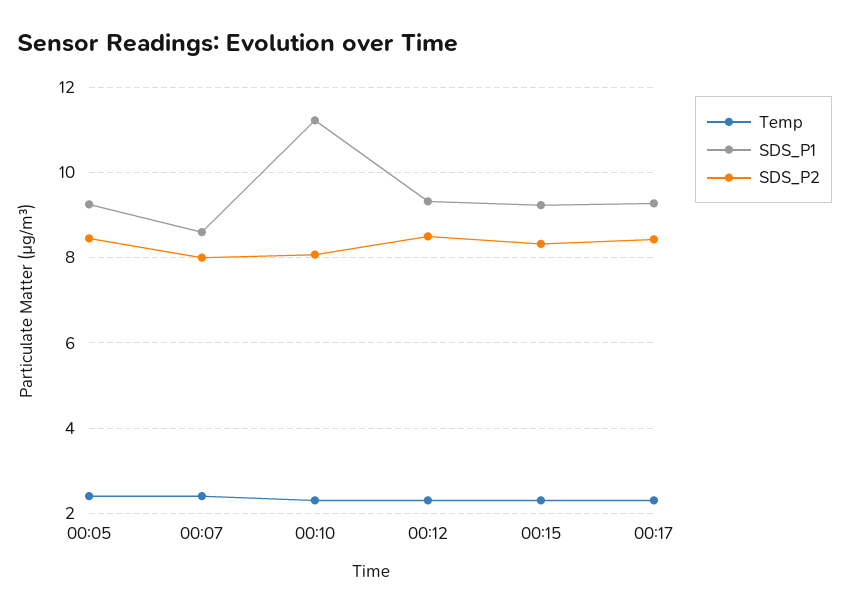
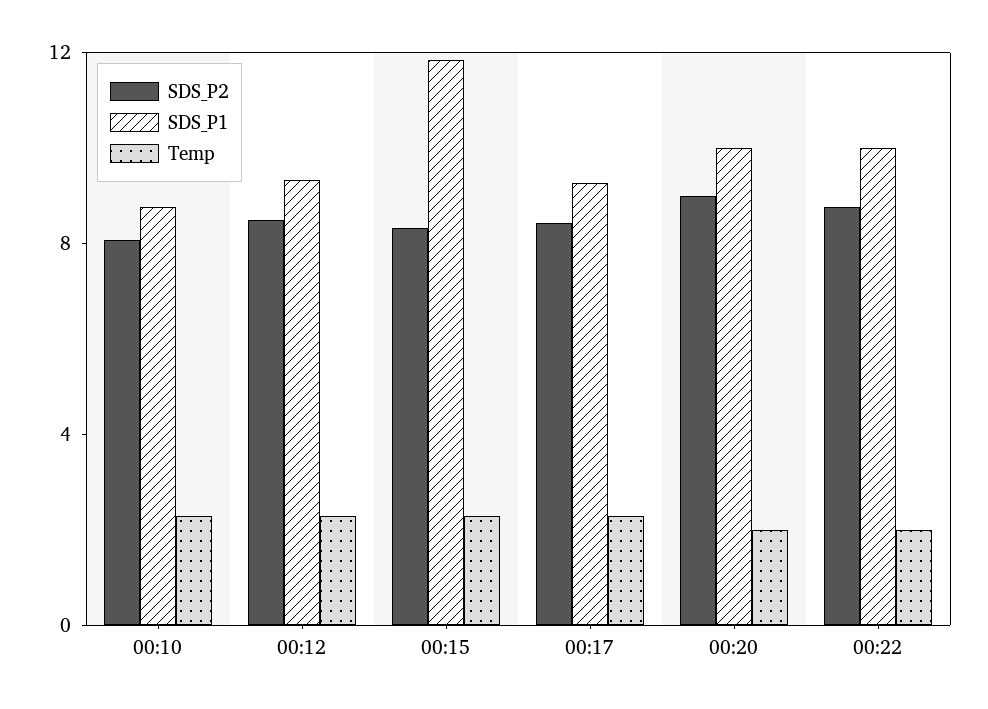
Temp, 00:05: 2.4 -> none
SDS_P1, 00:05: 9.2 -> none
SDS_P2, 00:05: 8.4 -> none
Temp, 00:07: 2.4 -> none
SDS_P1, 00:07: 8.6 -> none
SDS_P2, 00:07: 8 -> none
SDS_P1, 00:10: 11.2 -> 9
SDS_P1, 00:15: 9.2 -> 12
SDS_P2, 00:20: none -> 9
SDS_P1, 00:20: none -> 10
Temp, 00:20: none -> 2
SDS_P2, 00:22: none -> 9
SDS_P1, 00:22: none -> 10
Temp, 00:22: none -> 2

